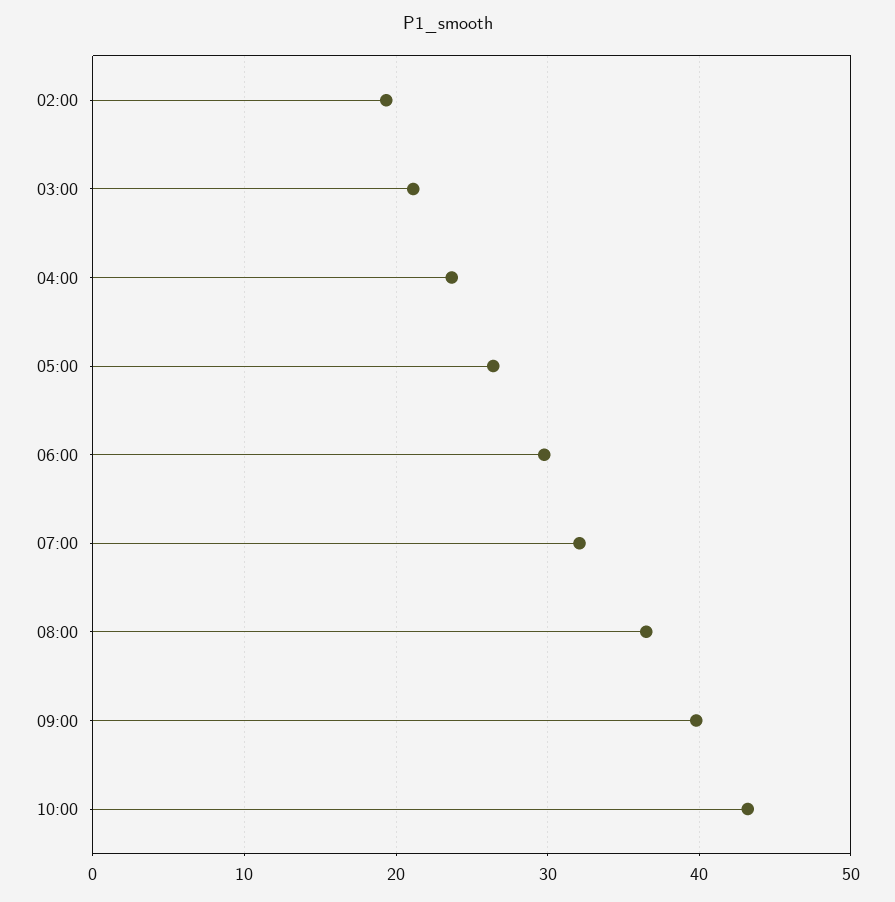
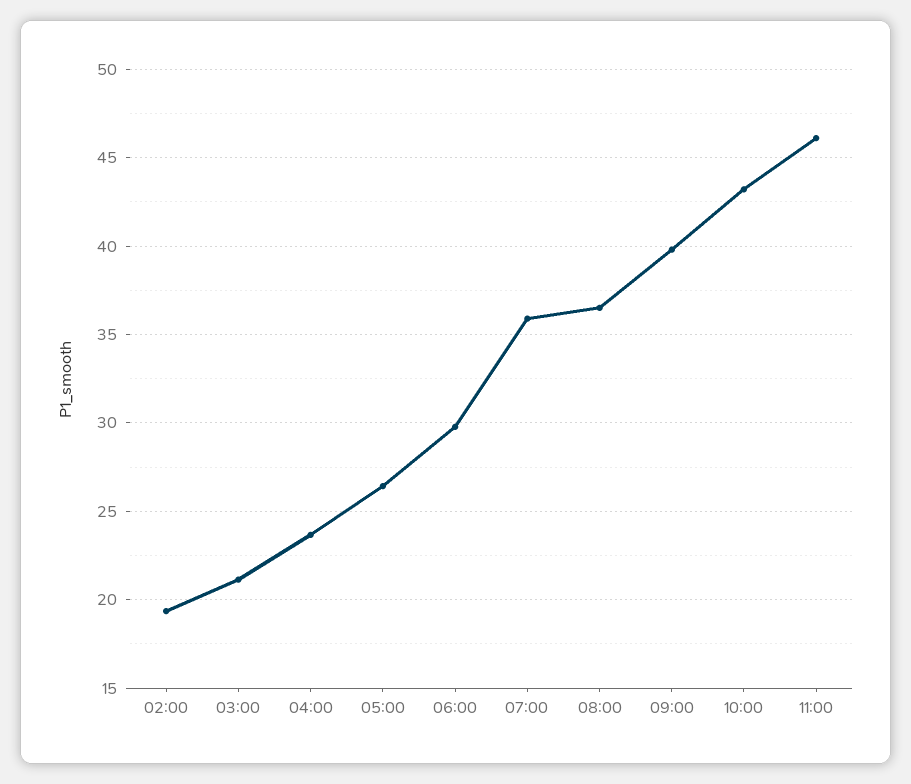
07:00: 32 -> 36
11:00: none -> 46

